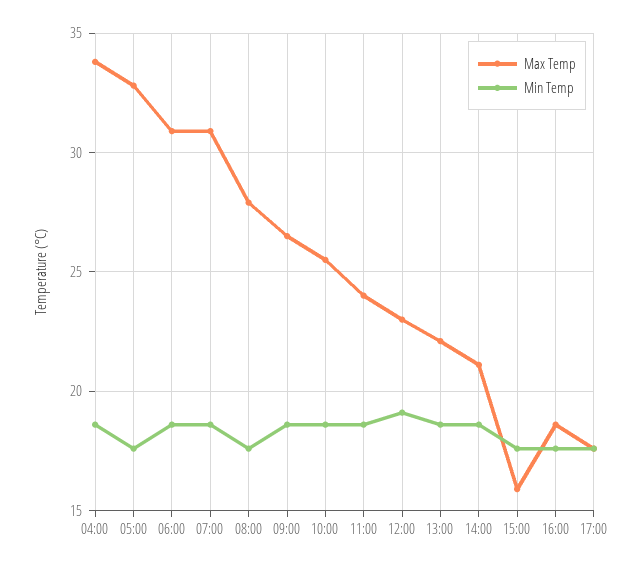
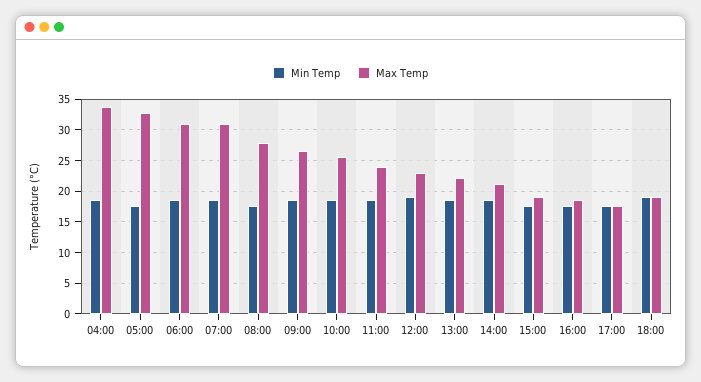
Max Temp, 15:00: 16 -> 19
Min Temp, 18:00: none -> 19
Max Temp, 18:00: none -> 19

